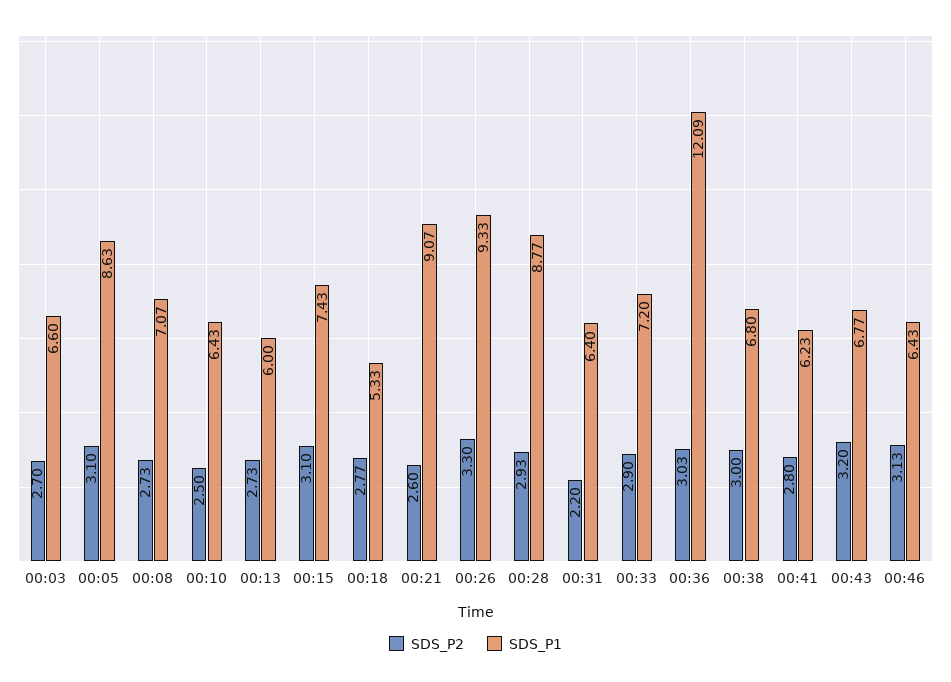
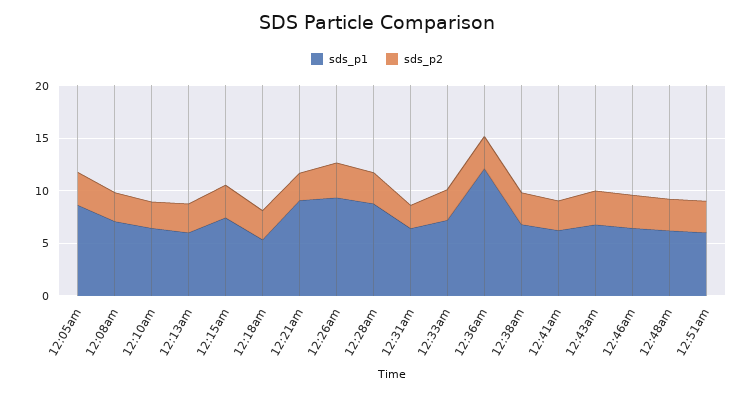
SDS_P2, 00:03: 2.7 -> none
SDS_P1, 00:03: 6.6 -> none
SDS_P1, 12:48am: none -> 6
SDS_P2, 12:48am: none -> 3
SDS_P1, 12:51am: none -> 6
SDS_P2, 12:51am: none -> 3

